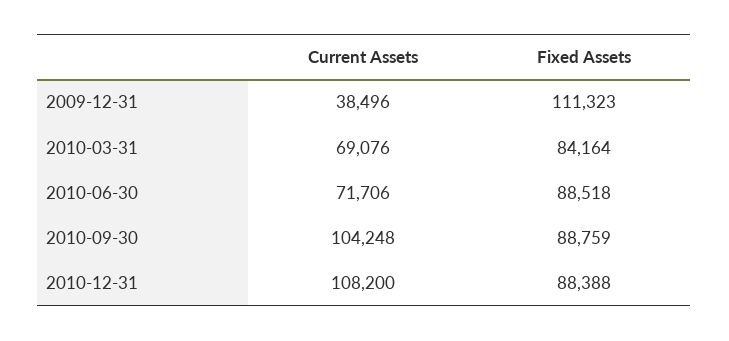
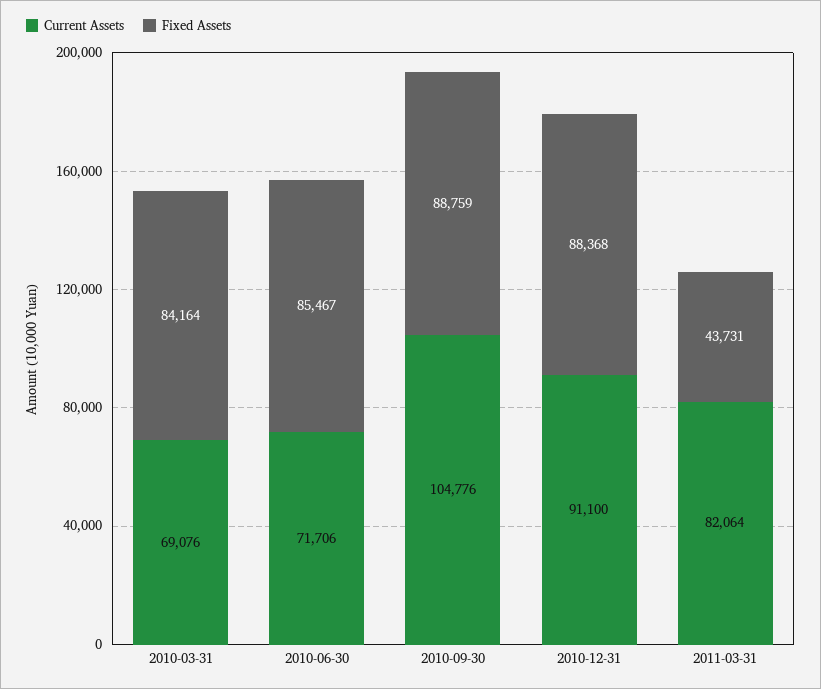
Current Assets, 2009-12-31: 38496 -> none
Fixed Assets, 2009-12-31: 111323 -> none
Fixed Assets, 2010-06-30: 88518 -> 85467
Current Assets, 2010-09-30: 104248 -> 104776
Current Assets, 2010-12-31: 108200 -> 91100
Fixed Assets, 2010-12-31: 88388 -> 88368
Current Assets, 2011-03-31: none -> 82064
Fixed Assets, 2011-03-31: none -> 43731

